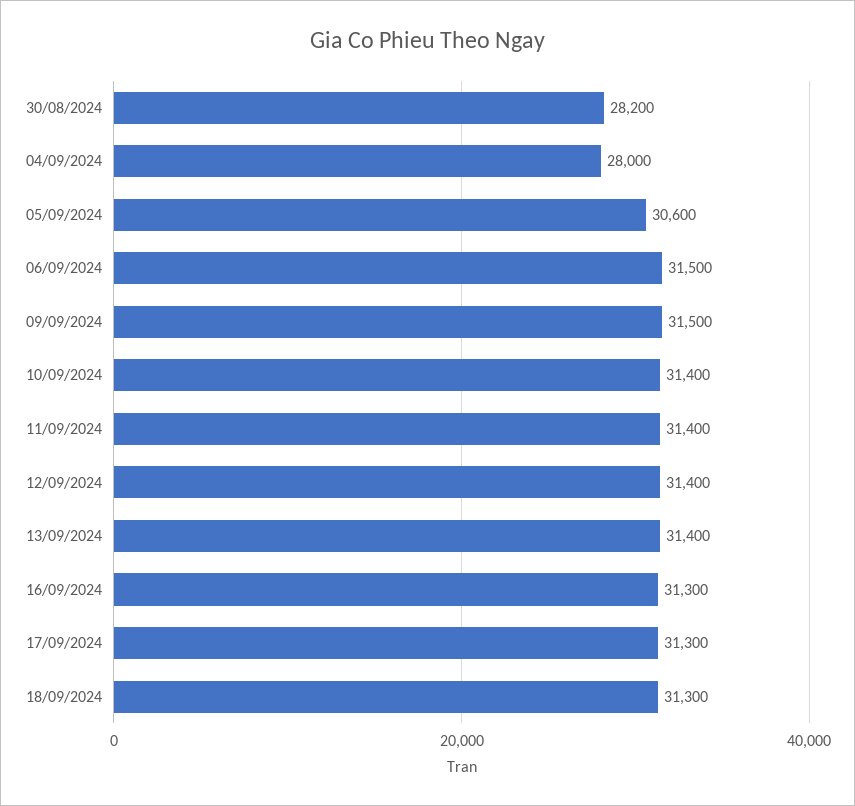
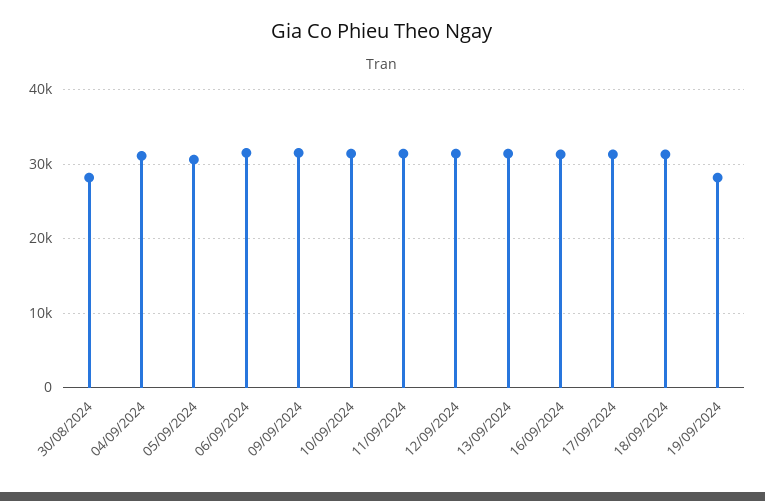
04/09/2024: 28000 -> 31000
19/09/2024: none -> 28000

